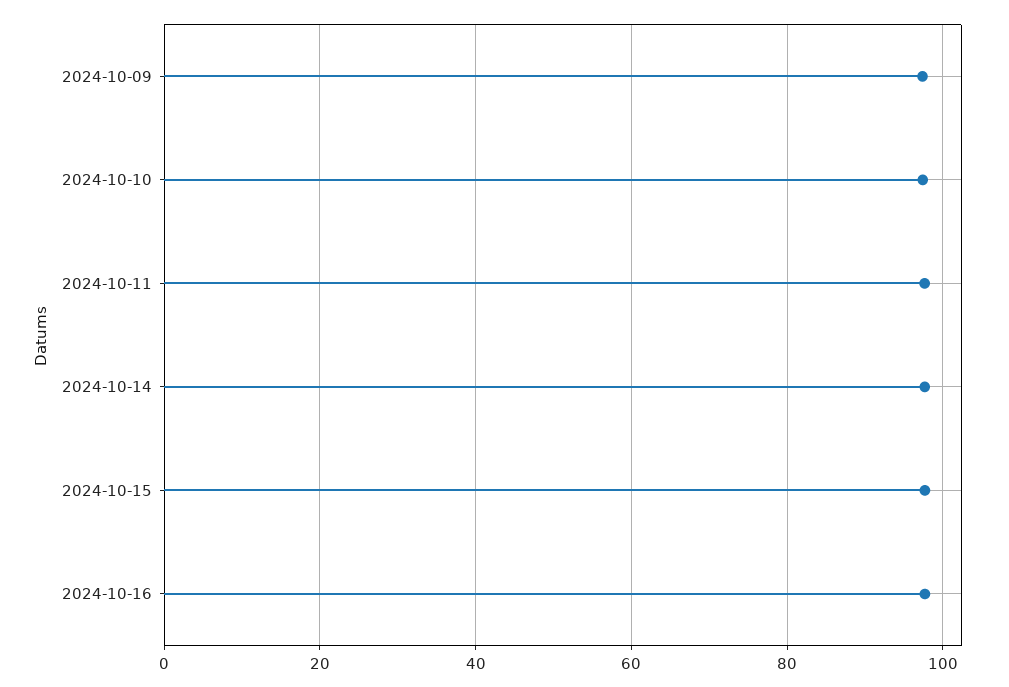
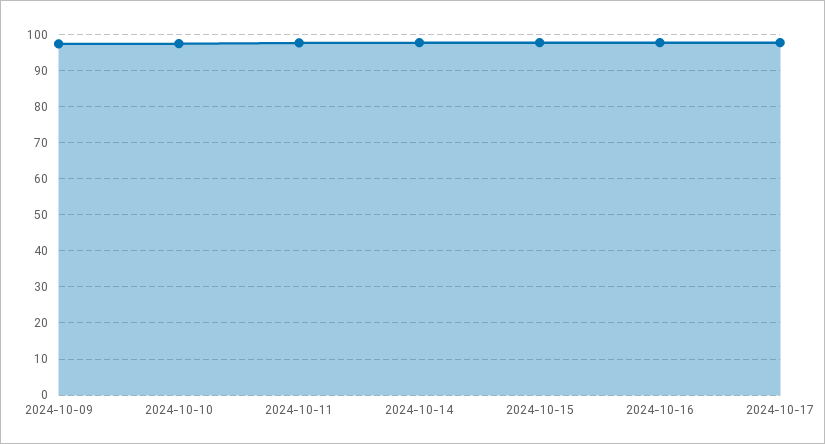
2024-10-17: none -> 98

